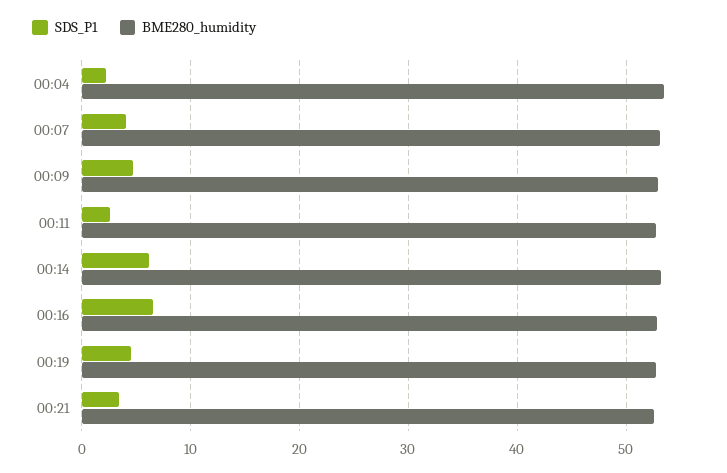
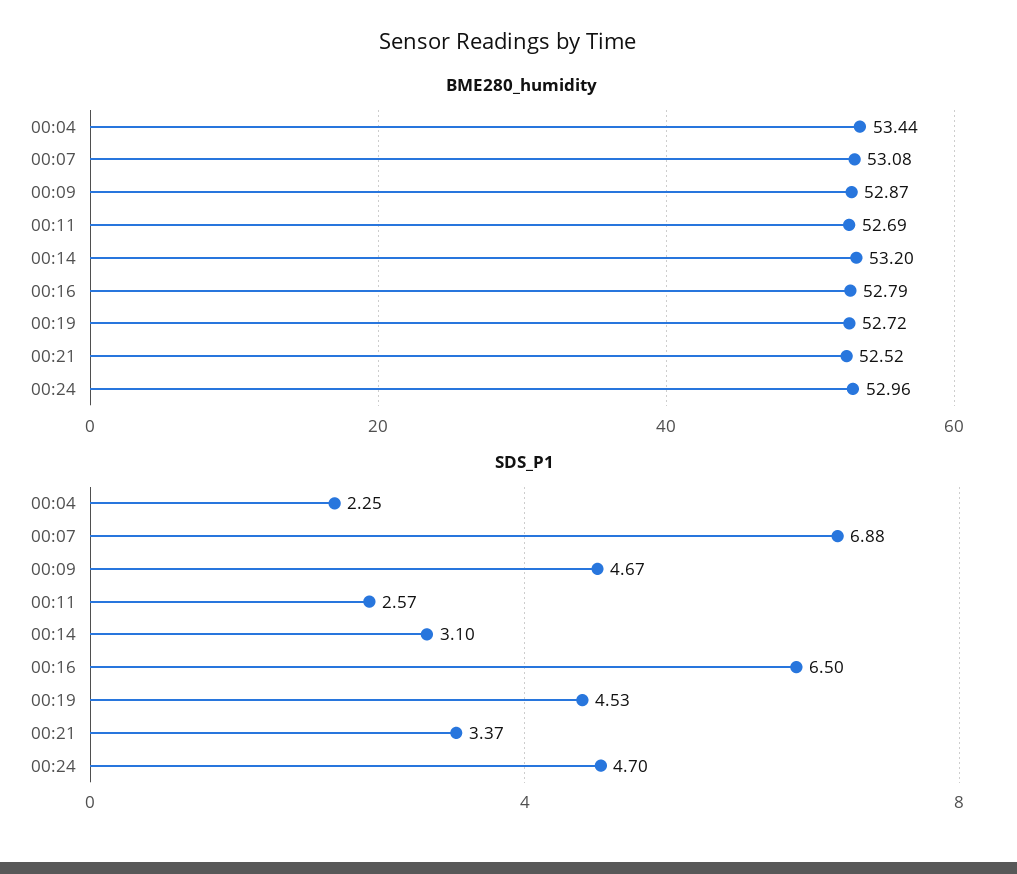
SDS_P1, 00:07: 4 -> 6.88
SDS_P1, 00:14: 6 -> 3.1
BME280_humidity, 00:24: none -> 52.96
SDS_P1, 00:24: none -> 4.7

